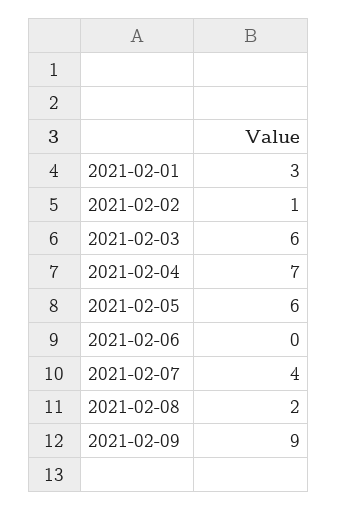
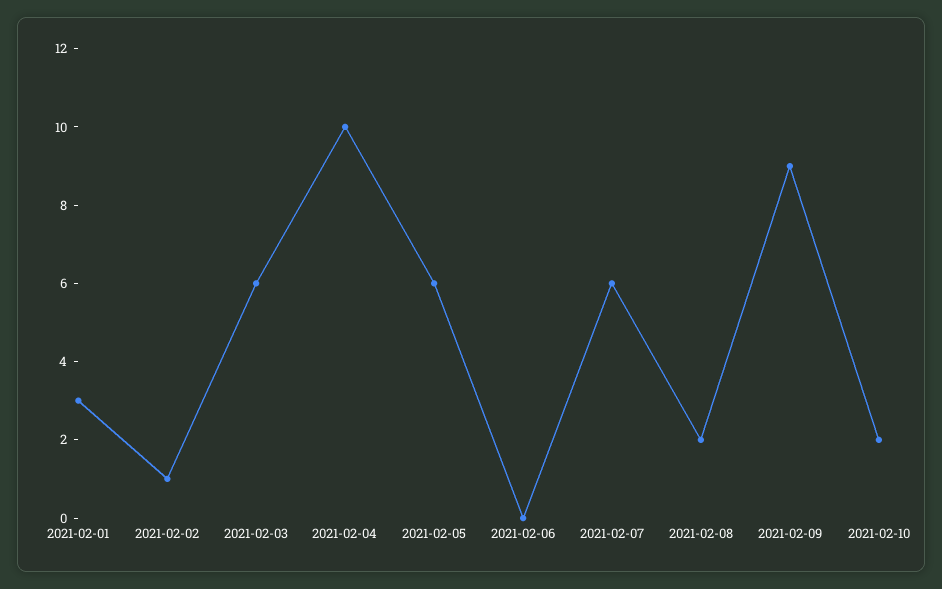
2021-02-04: 7 -> 10
2021-02-07: 4 -> 6
2021-02-10: none -> 2

